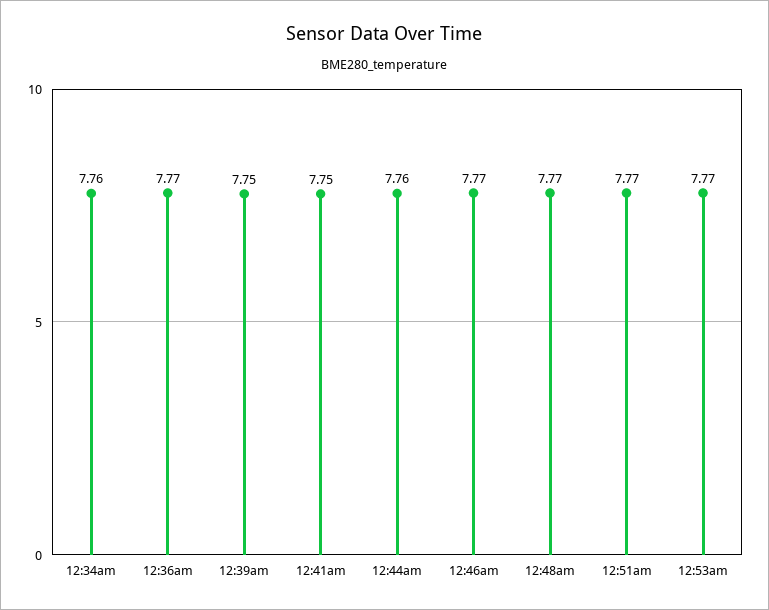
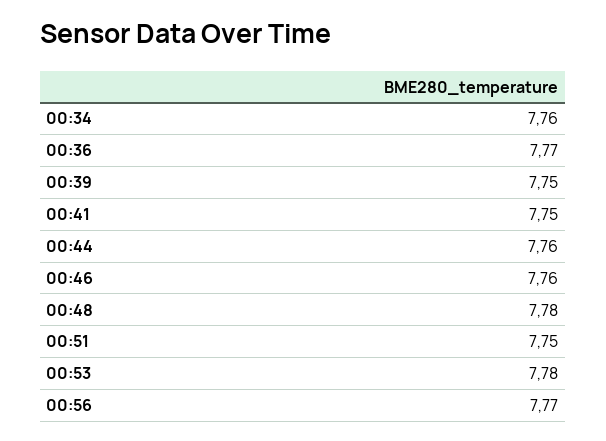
12:46am: 7.77 -> 7.76
12:48am: 7.77 -> 7.78
12:51am: 7.77 -> 7.75
12:53am: 7.77 -> 7.78
00:56: none -> 7.77

